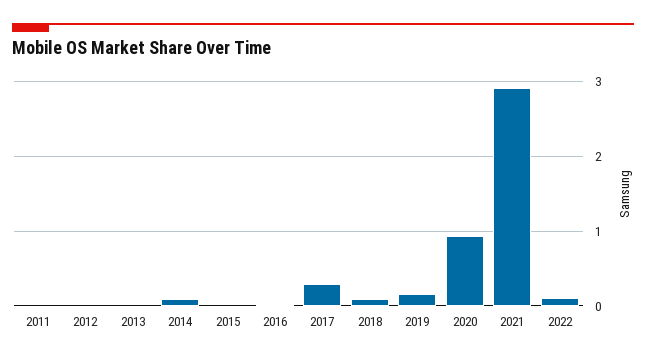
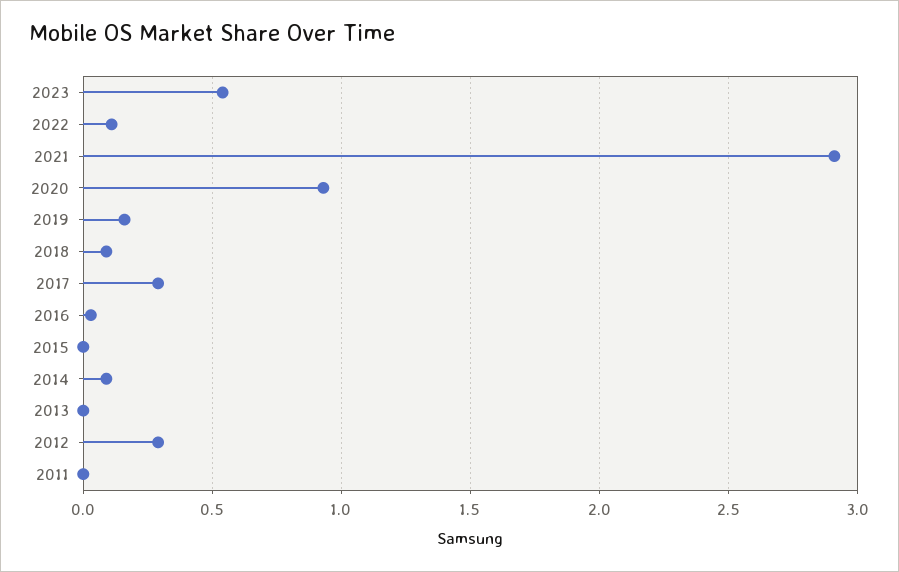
2012: 0 -> 0.3
2023: none -> 0.55

